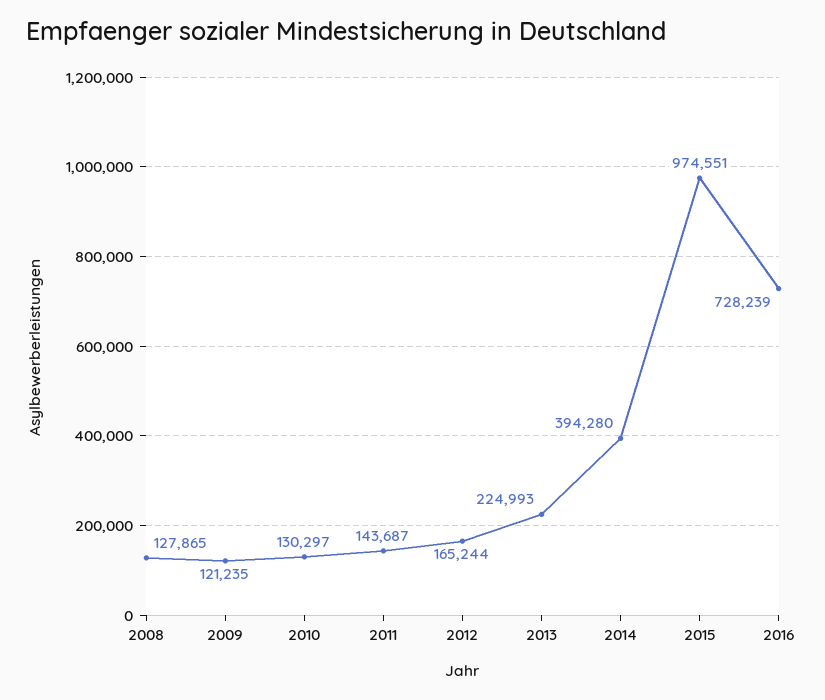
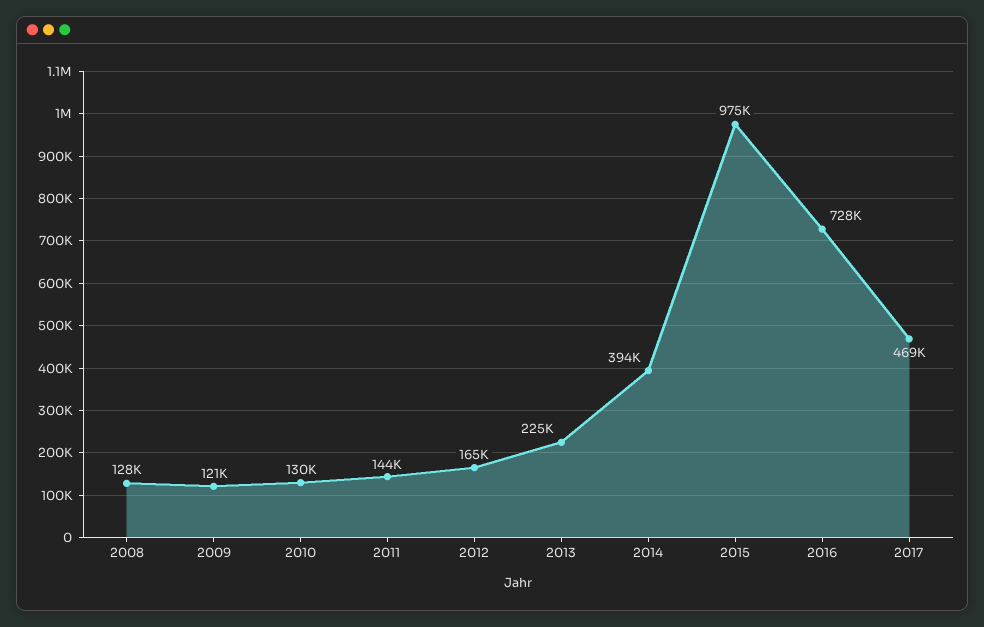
2017: none -> 469000

